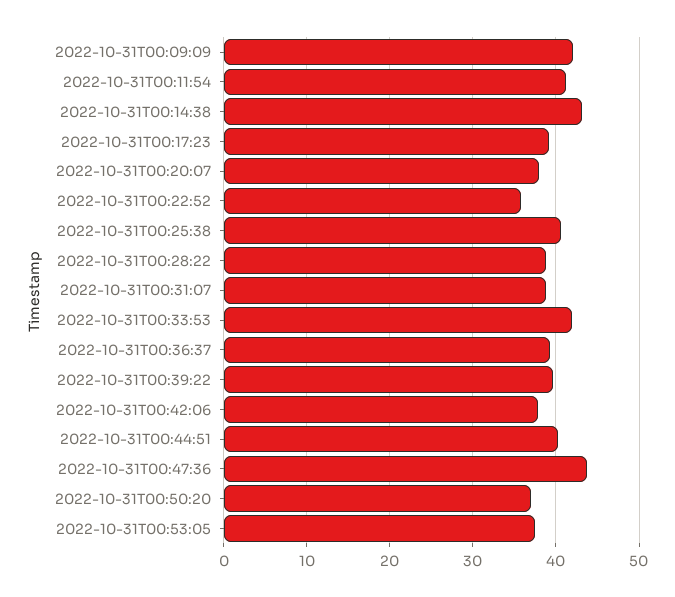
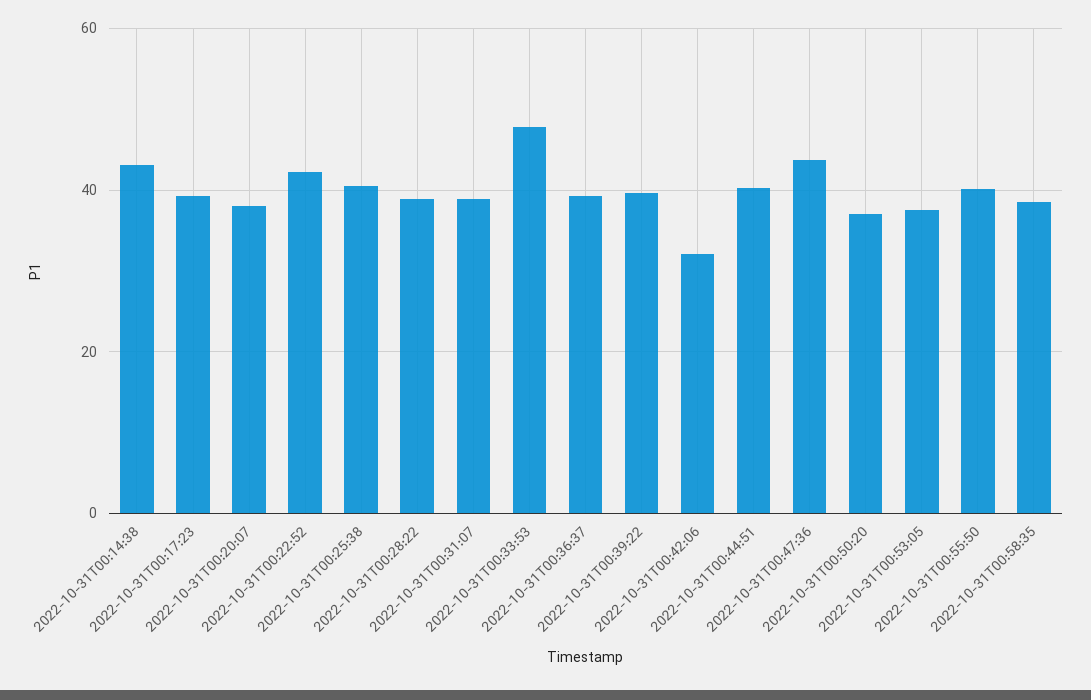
2022-10-31T00:09:09: 42 -> none
2022-10-31T00:11:54: 41 -> none
2022-10-31T00:22:52: 36 -> 42
2022-10-31T00:33:53: 42 -> 48
2022-10-31T00:42:06: 38 -> 32
2022-10-31T00:55:50: none -> 40
2022-10-31T00:58:35: none -> 38

